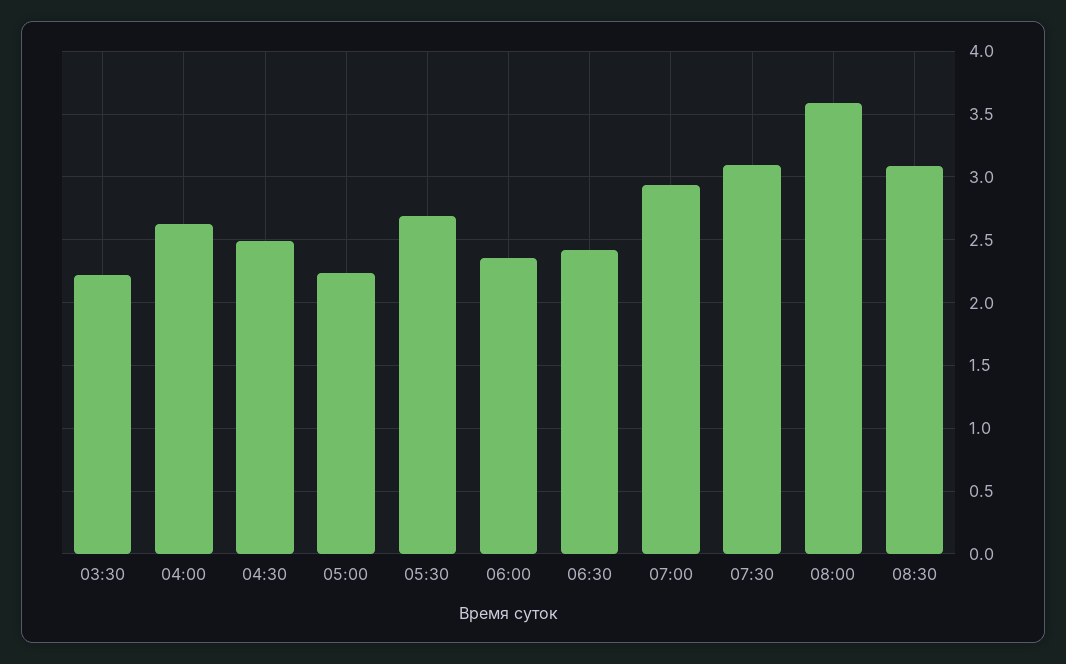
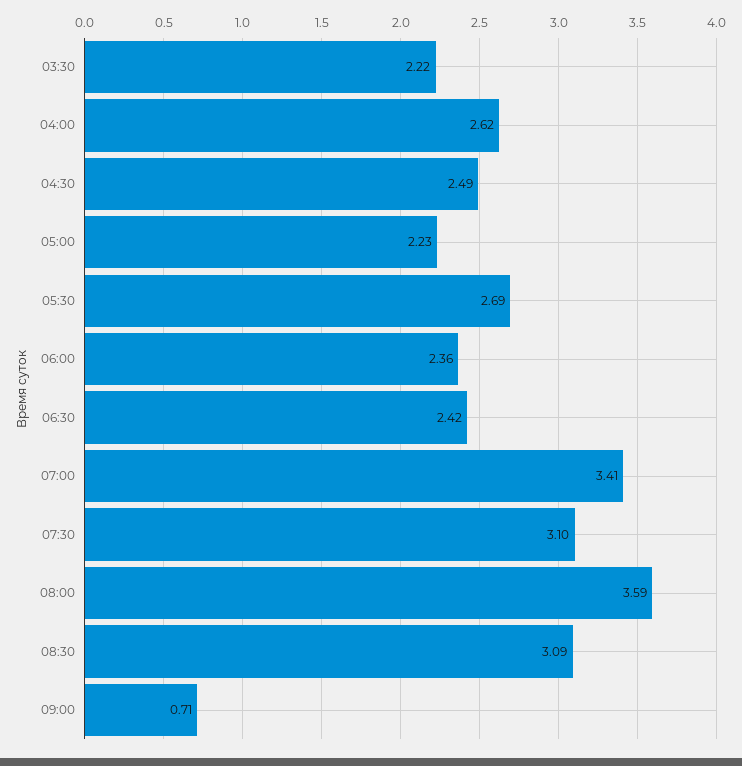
07:00: 2.95 -> 3.41
09:00: none -> 0.71

